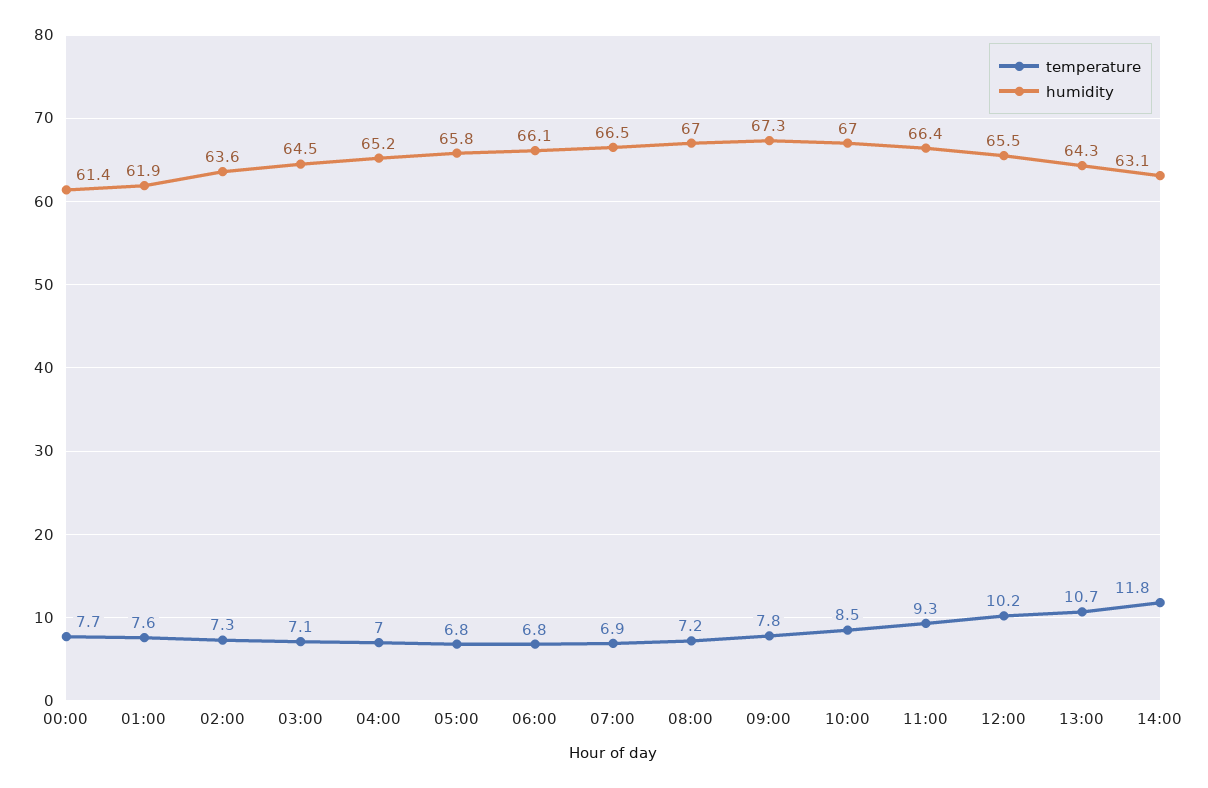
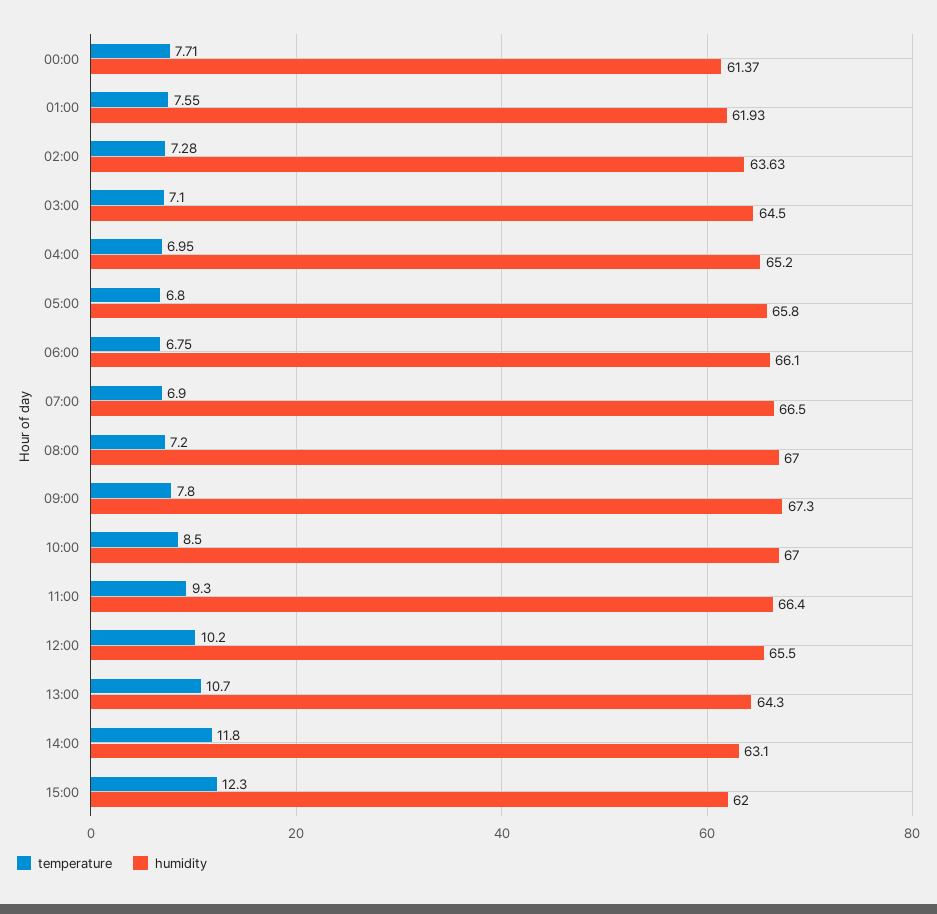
temperature, 15:00: none -> 12.3
humidity, 15:00: none -> 62

